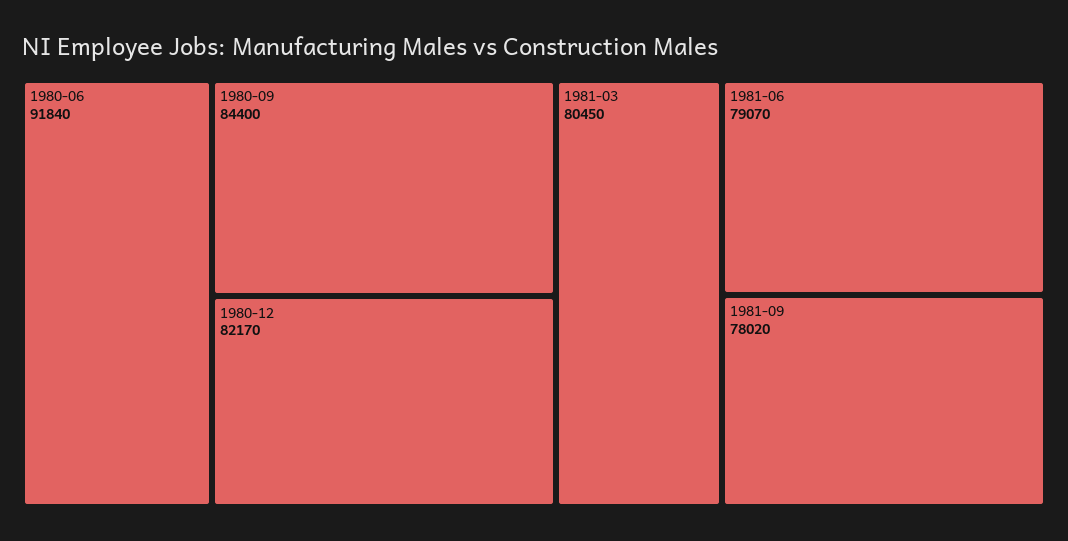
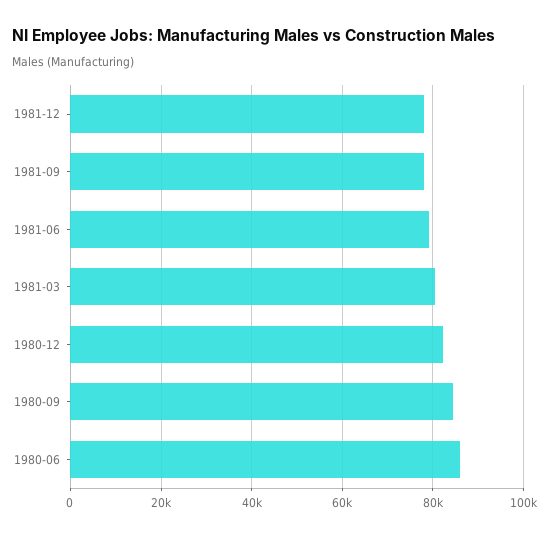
1980-06: 91840 -> 86000
1981-12: none -> 78000

